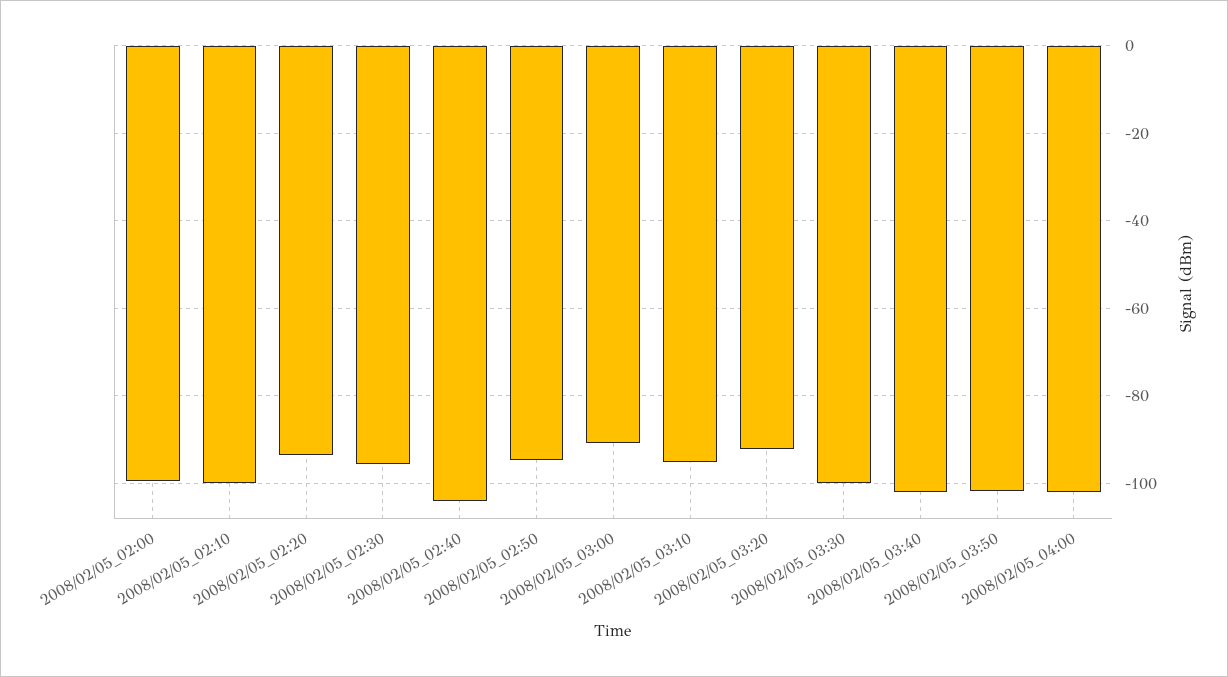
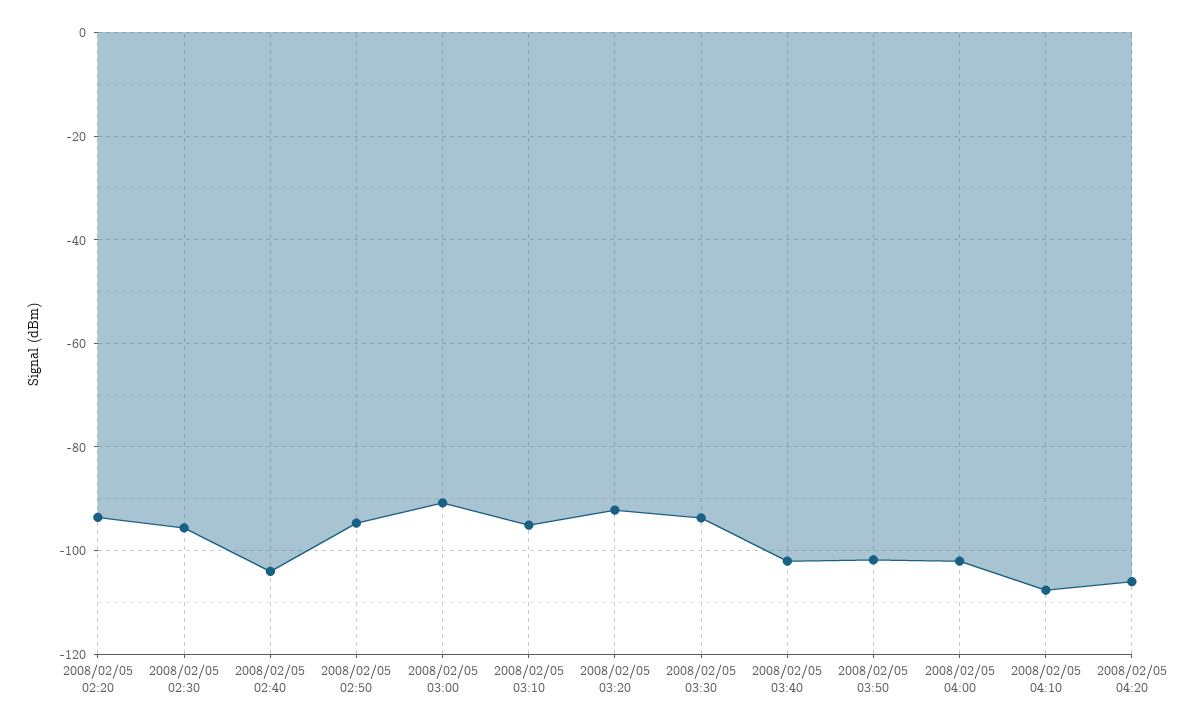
2008/02/05_02:00: -100 -> none
2008/02/05_02:10: -100 -> none
2008/02/05_03:30: -100 -> -94
2008/02/05 04:10: none -> -108
2008/02/05 04:20: none -> -106

